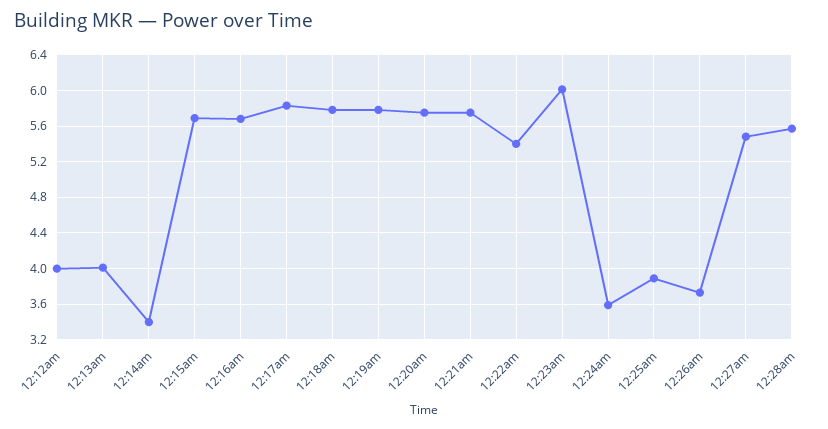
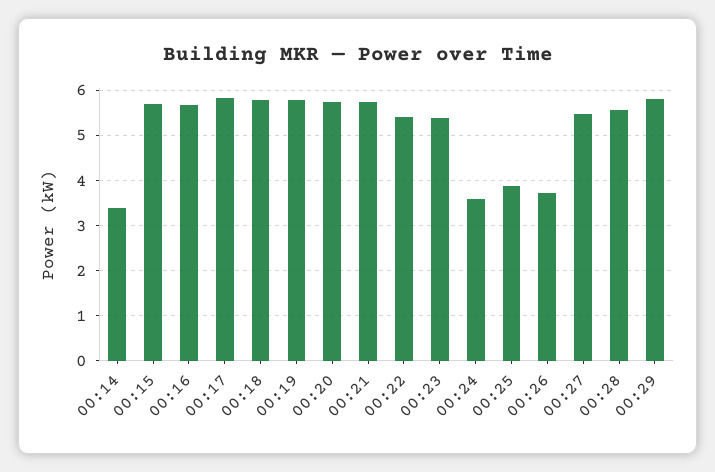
12:12am: 4 -> none
12:13am: 4 -> none
12:23am: 6 -> 5.4
00:29: none -> 5.8

